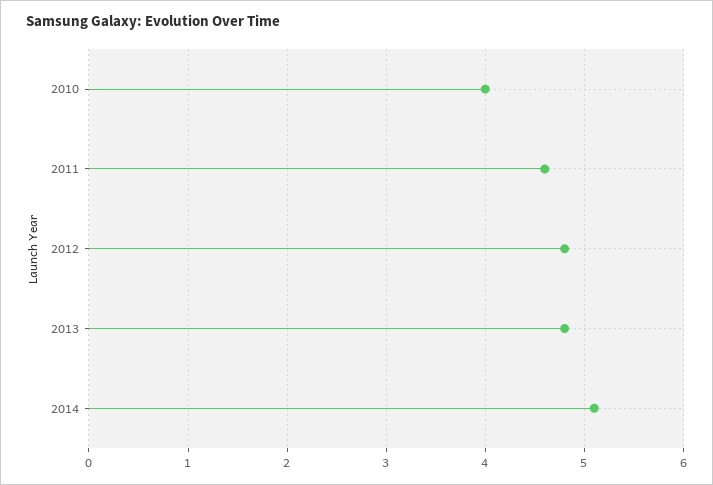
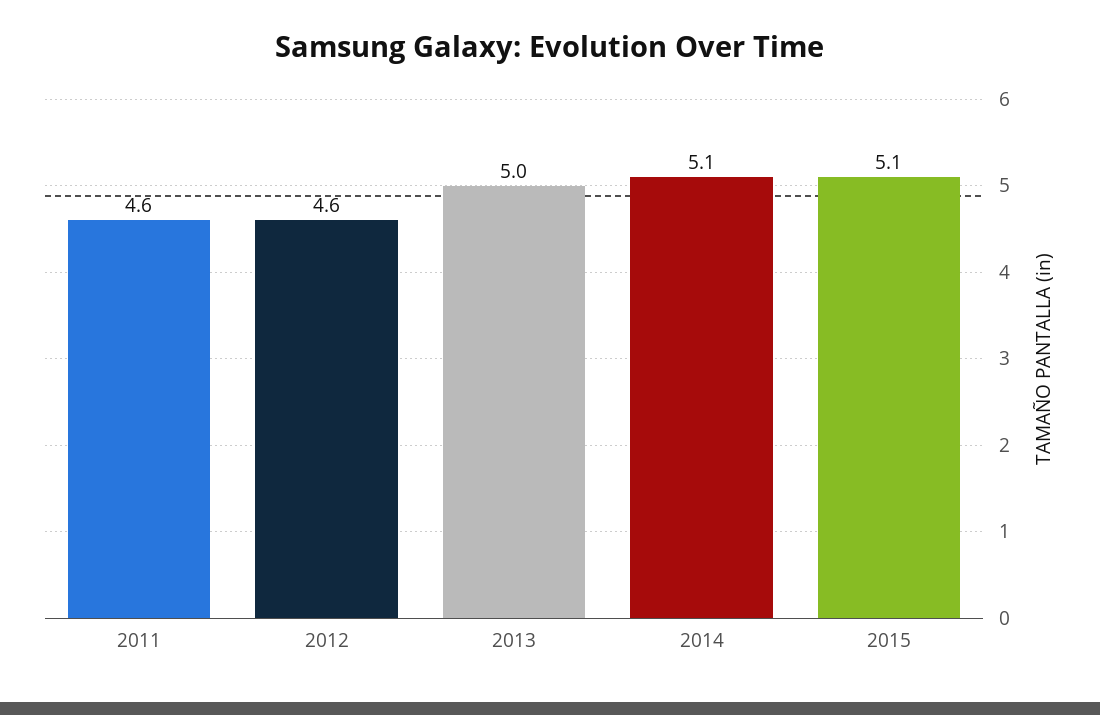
2010: 4 -> none
2012: 4.8 -> 4.6
2013: 4.8 -> 5
2015: none -> 5.1

